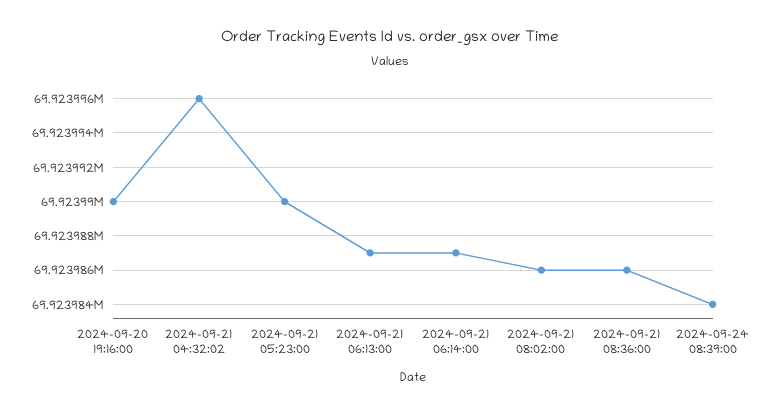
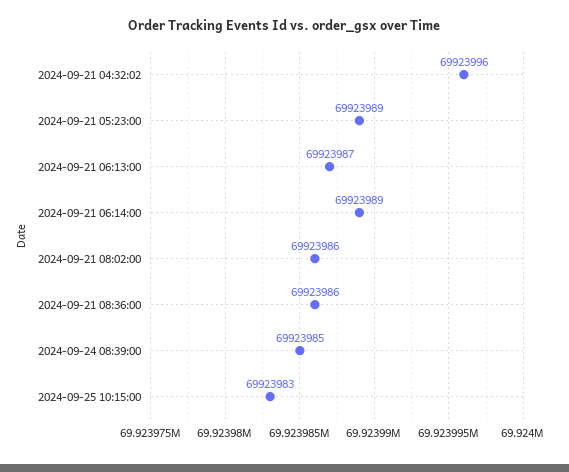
2024-09-20 19:16:00: 69923990 -> none
2024-09-21 05:23:00: 69923990 -> 69923989
2024-09-21 06:14:00: 69923987 -> 69923989
2024-09-24 08:39:00: 69923984 -> 69923985
2024-09-25 10:15:00: none -> 69923983

